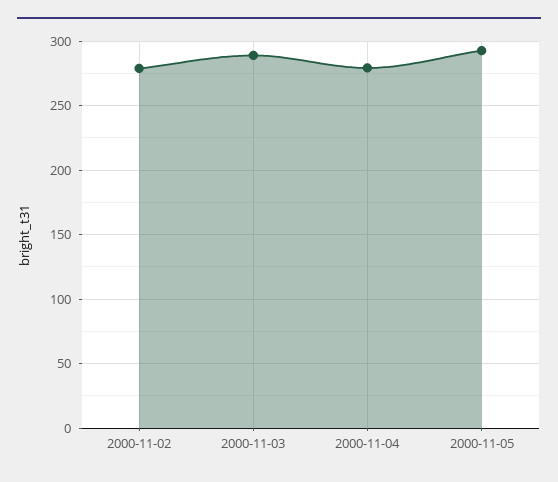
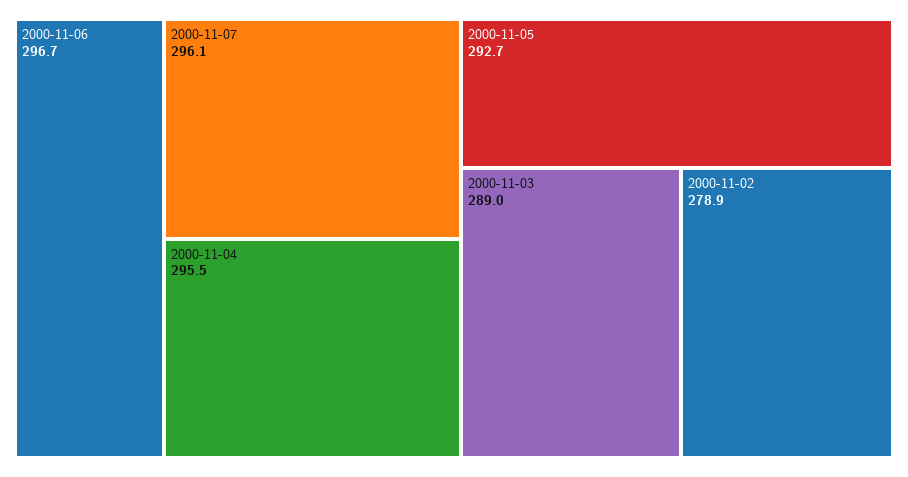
2000-11-04: 280 -> 295.5
2000-11-06: none -> 296.7
2000-11-07: none -> 296.1

